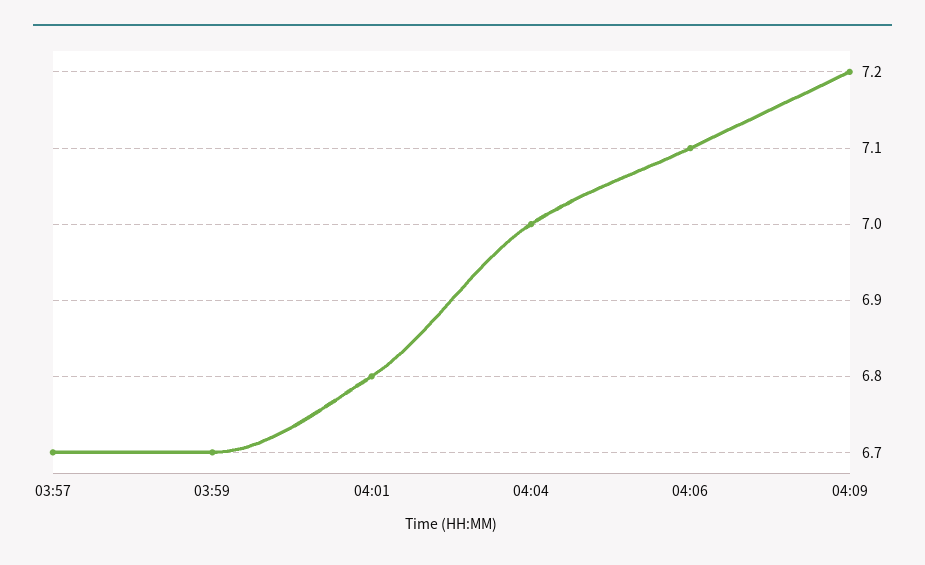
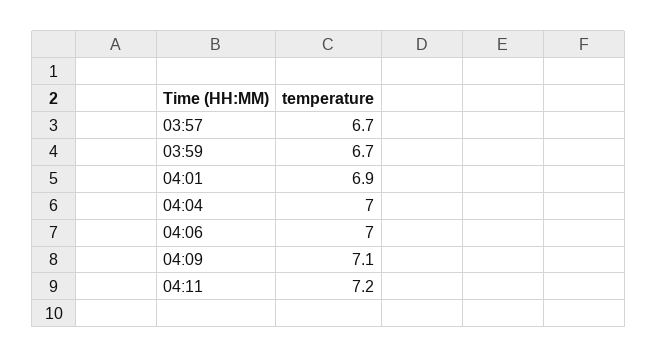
04:01: 6.8 -> 6.9
04:06: 7.1 -> 7
04:09: 7.2 -> 7.1
04:11: none -> 7.2

